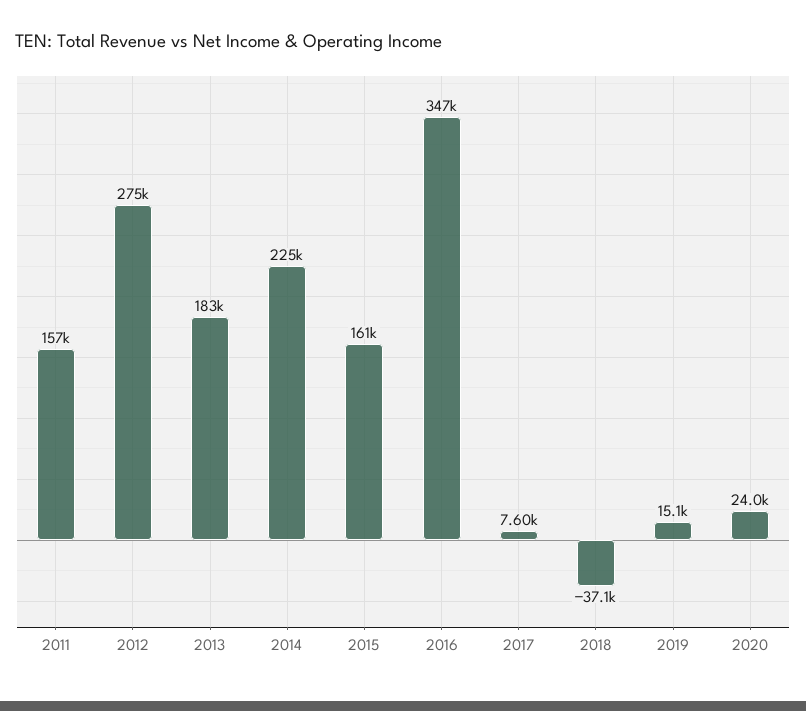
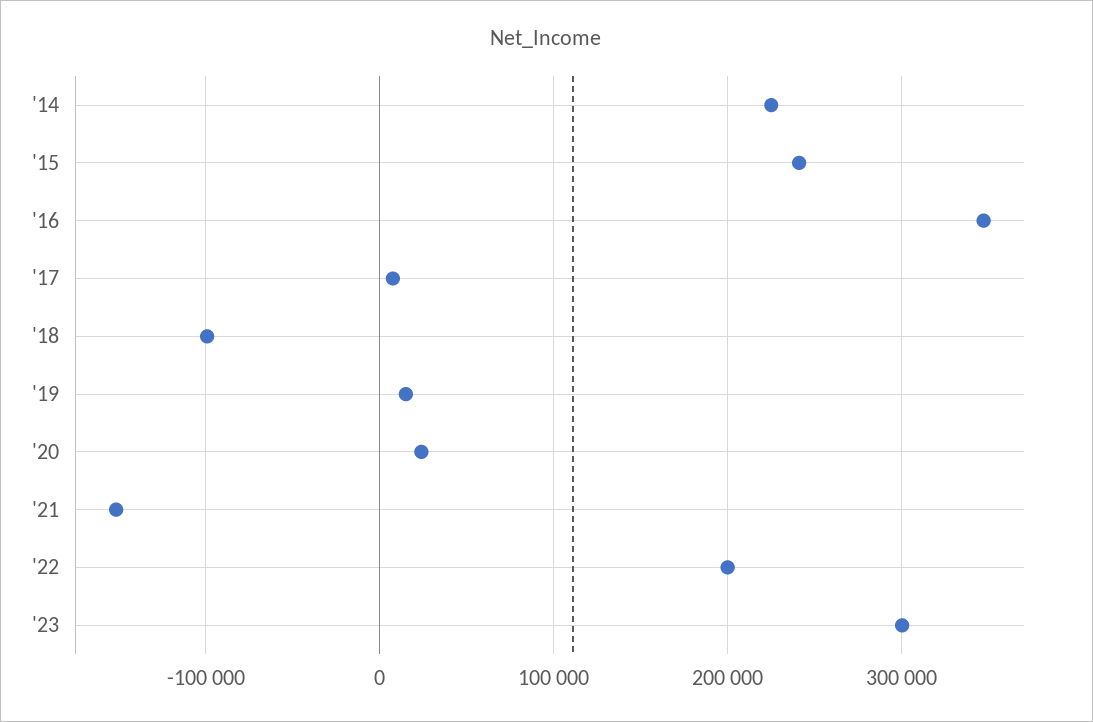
2011: 157000 -> none
2012: 275000 -> none
2013: 183000 -> none
2015: 161000 -> 240000
2018: -37100 -> -100000
'21: none -> -150000
'22: none -> 200000
'23: none -> 300000

